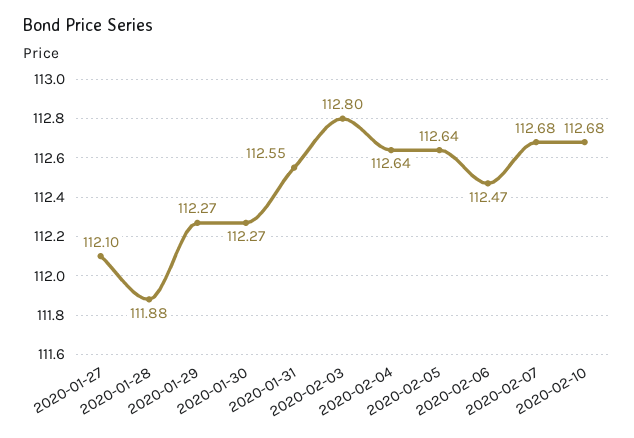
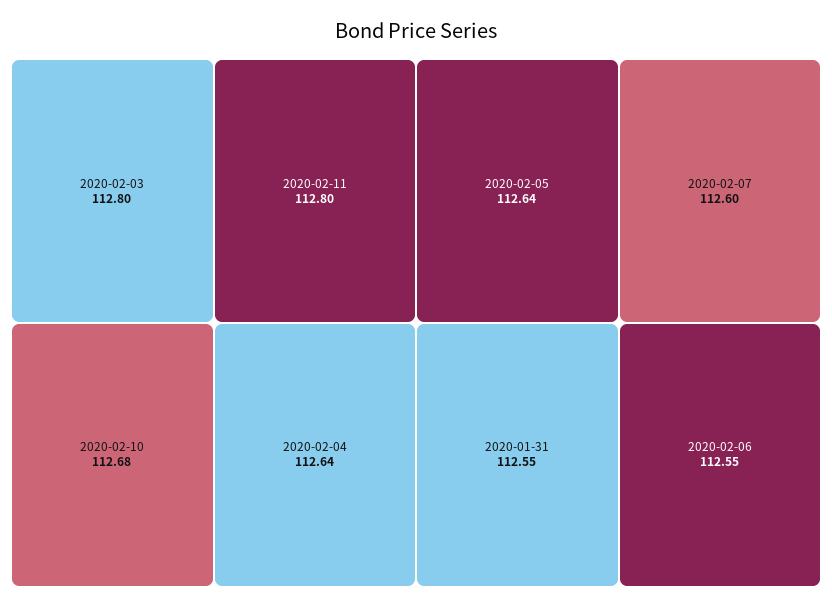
2020-01-27: 112.1 -> none
2020-01-28: 111.88 -> none
2020-01-29: 112.27 -> none
2020-01-30: 112.27 -> none
2020-02-06: 112.47 -> 112.55
2020-02-07: 112.68 -> 112.6
2020-02-11: none -> 112.8

